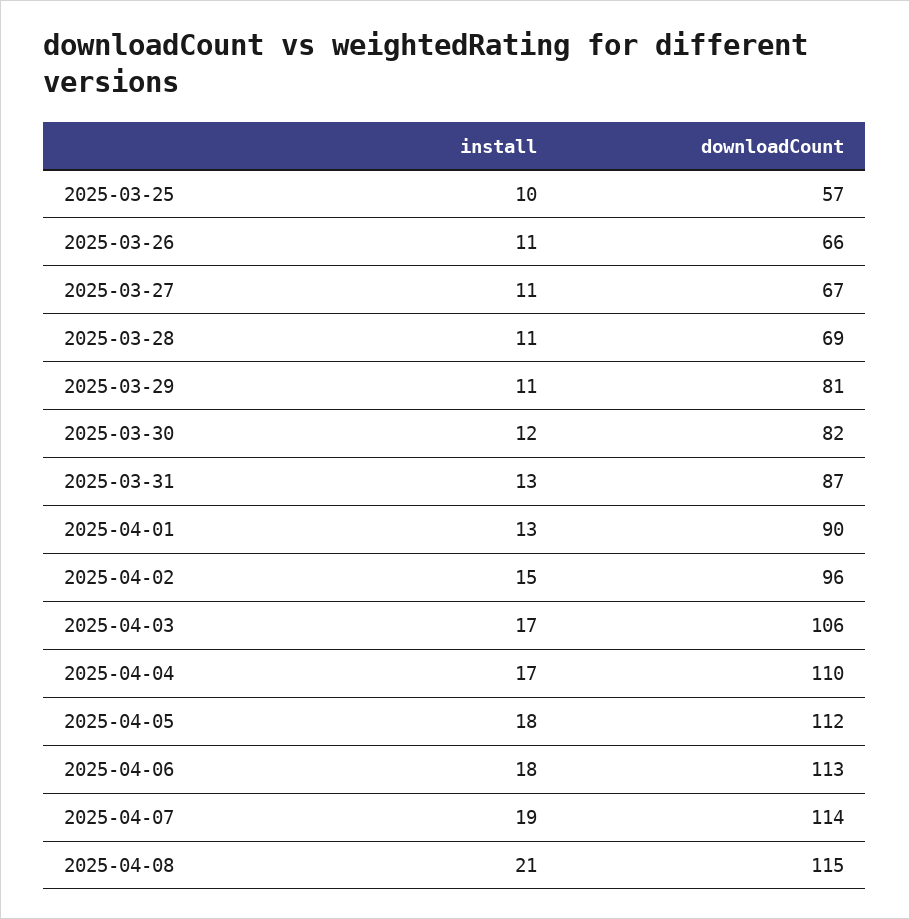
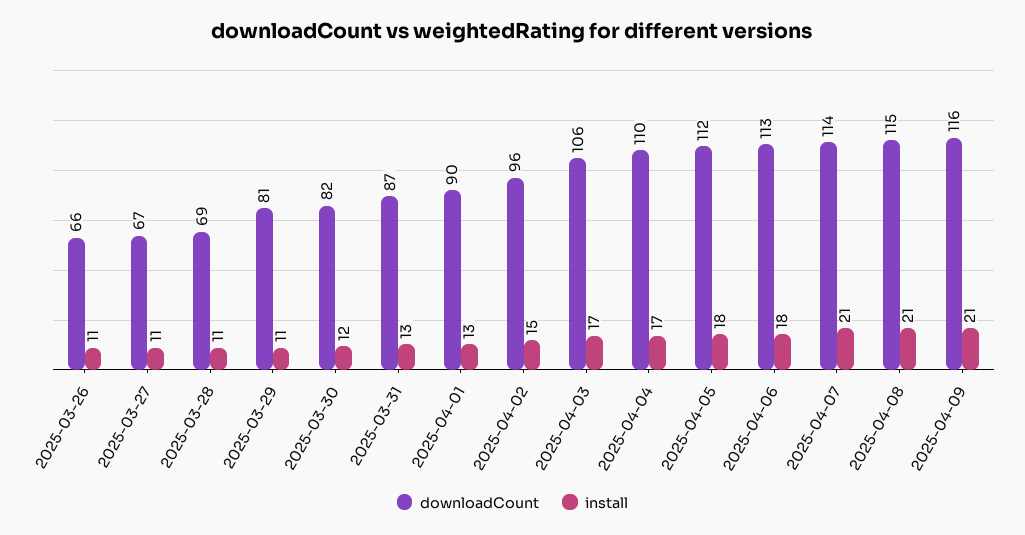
install, 2025-03-25: 10 -> none
downloadCount, 2025-03-25: 57 -> none
install, 2025-04-07: 19 -> 21
downloadCount, 2025-04-09: none -> 116
install, 2025-04-09: none -> 21

